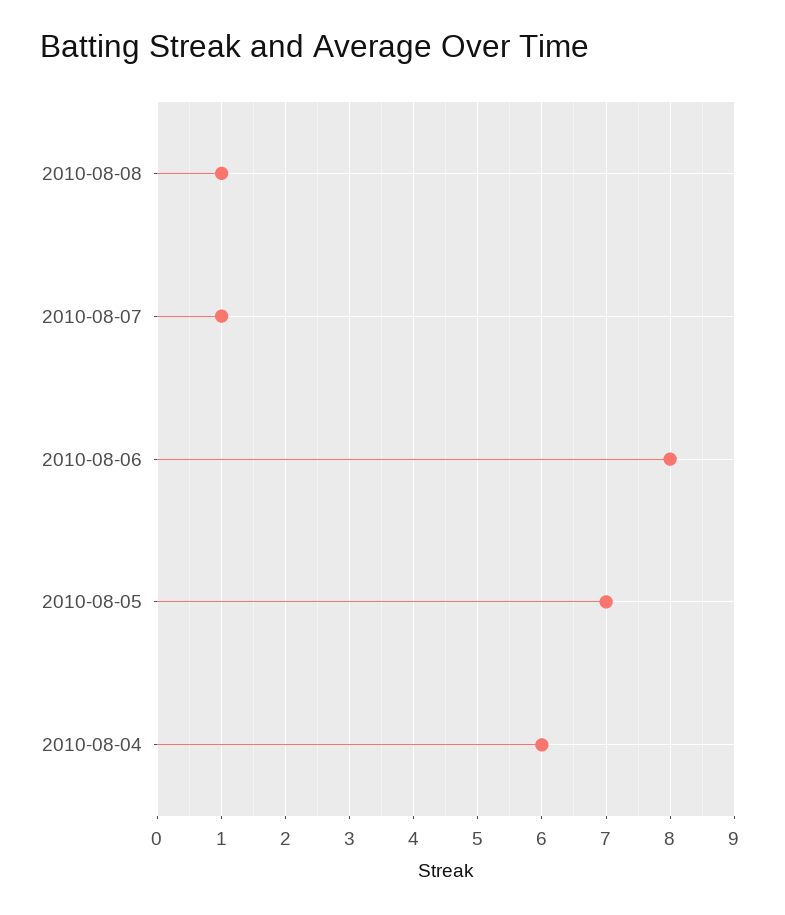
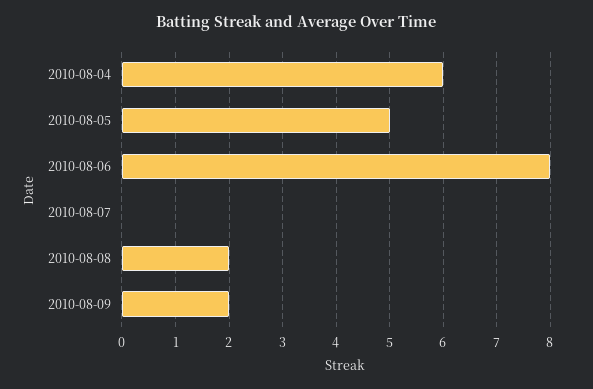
2010-08-08: 1 -> 2
2010-08-07: 1 -> 0
2010-08-05: 7 -> 5
2010-08-09: none -> 2

